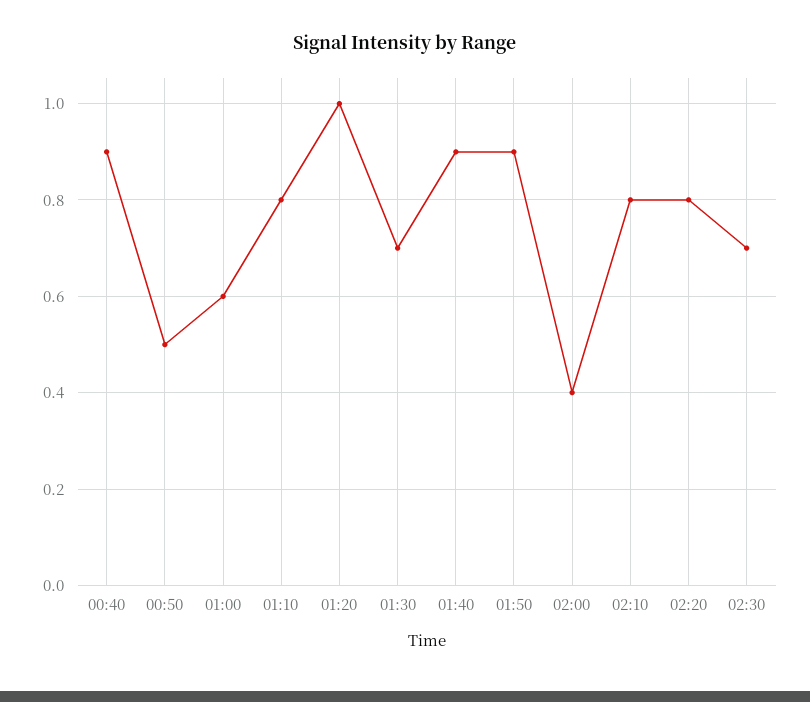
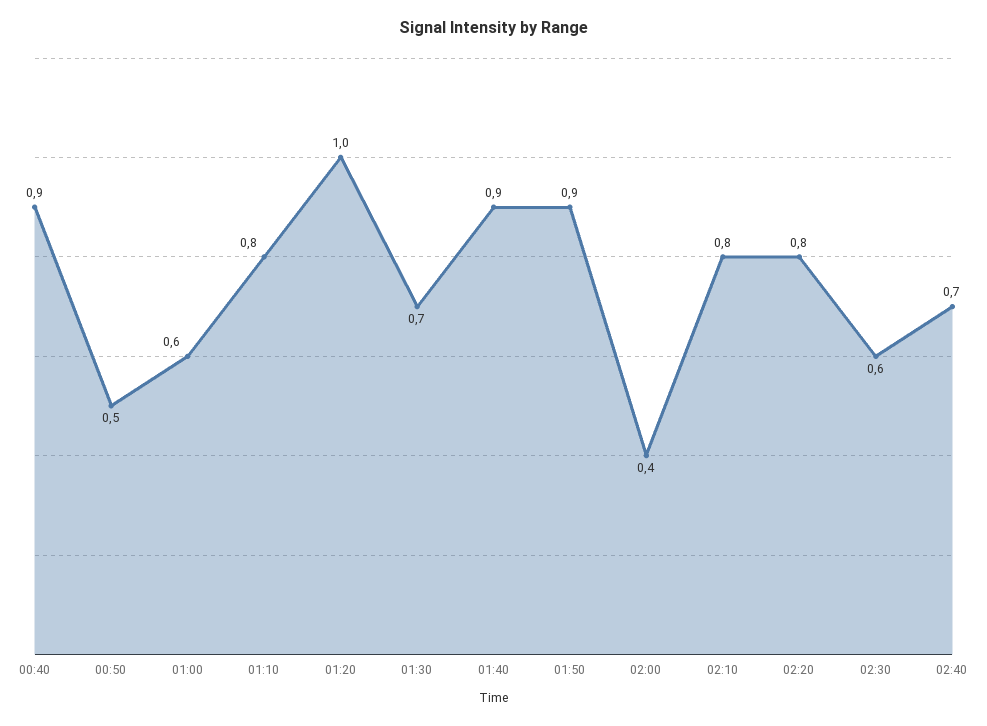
02:30: 0.7 -> 0.6
02:40: none -> 0.7

